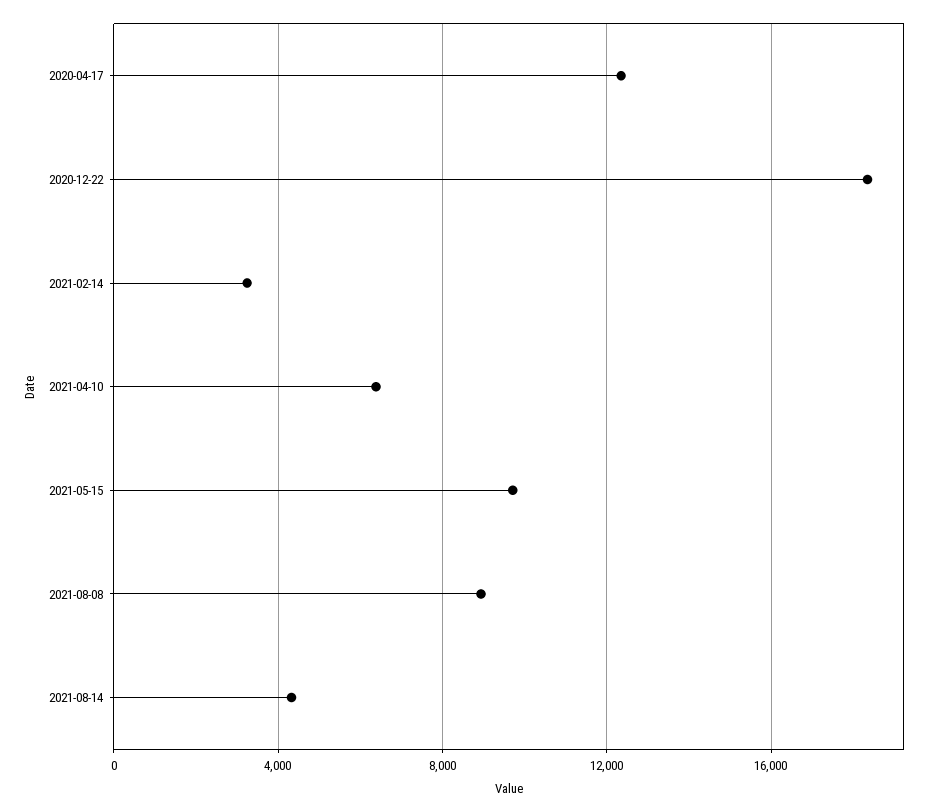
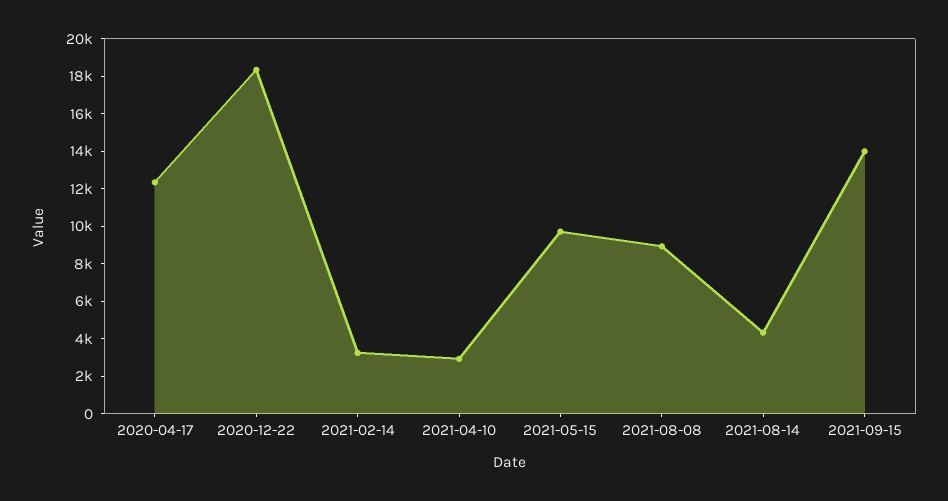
2021-04-10: 6500 -> 3000
2021-09-15: none -> 14000

